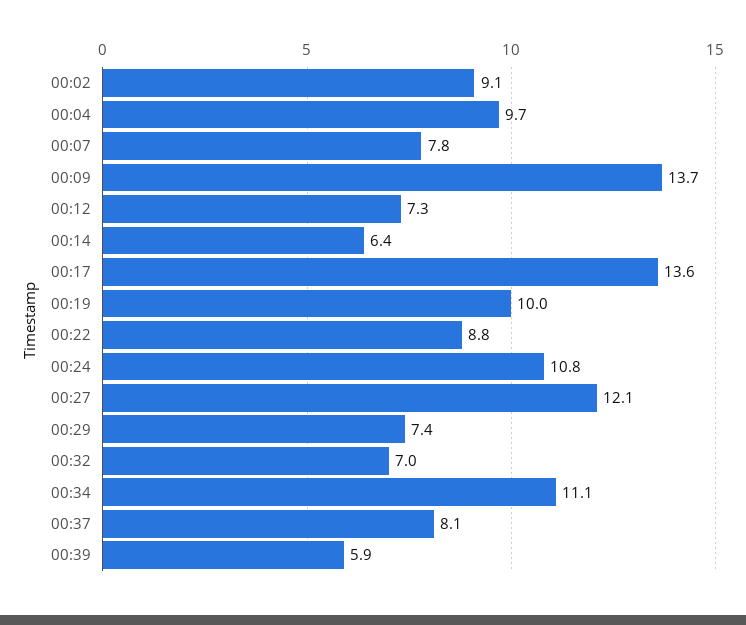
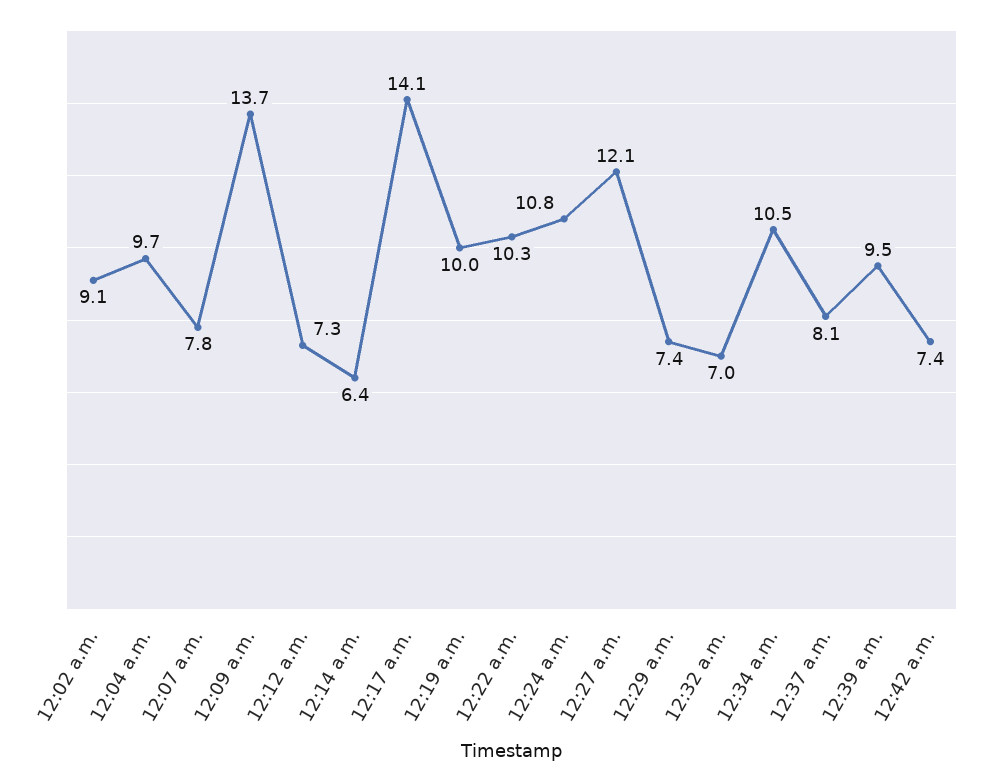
00:17: 13.6 -> 14.1
00:22: 8.8 -> 10.3
00:34: 11.1 -> 10.5
00:39: 5.9 -> 9.5
12:42 a.m.: none -> 7.4

